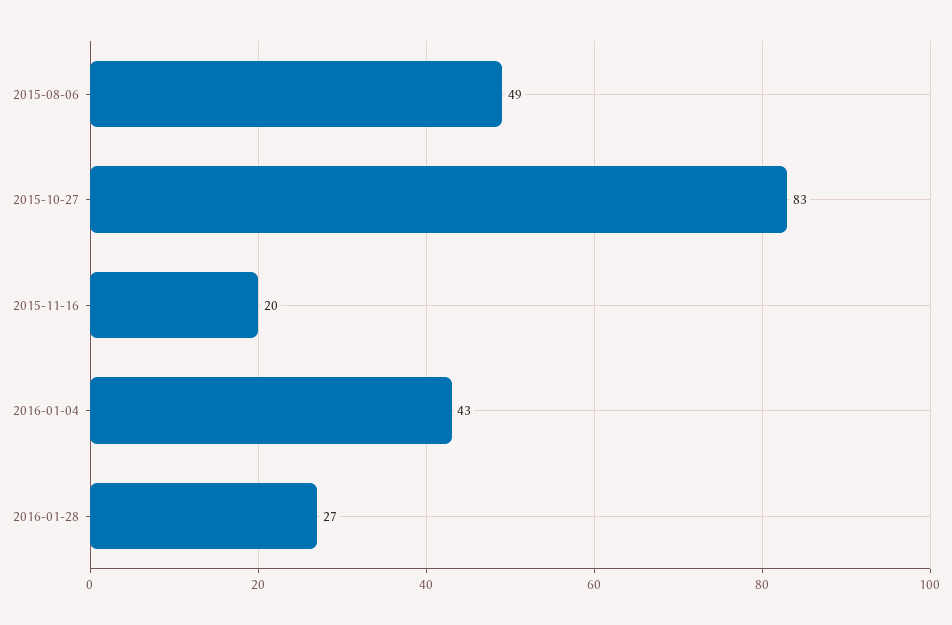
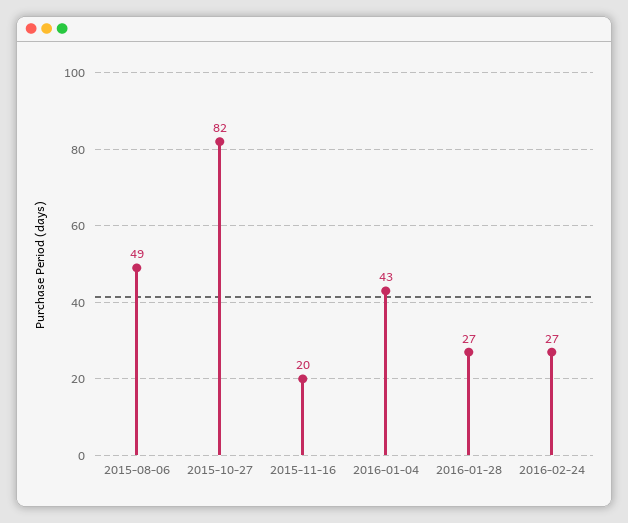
2015-10-27: 83 -> 82
2016-02-24: none -> 27

